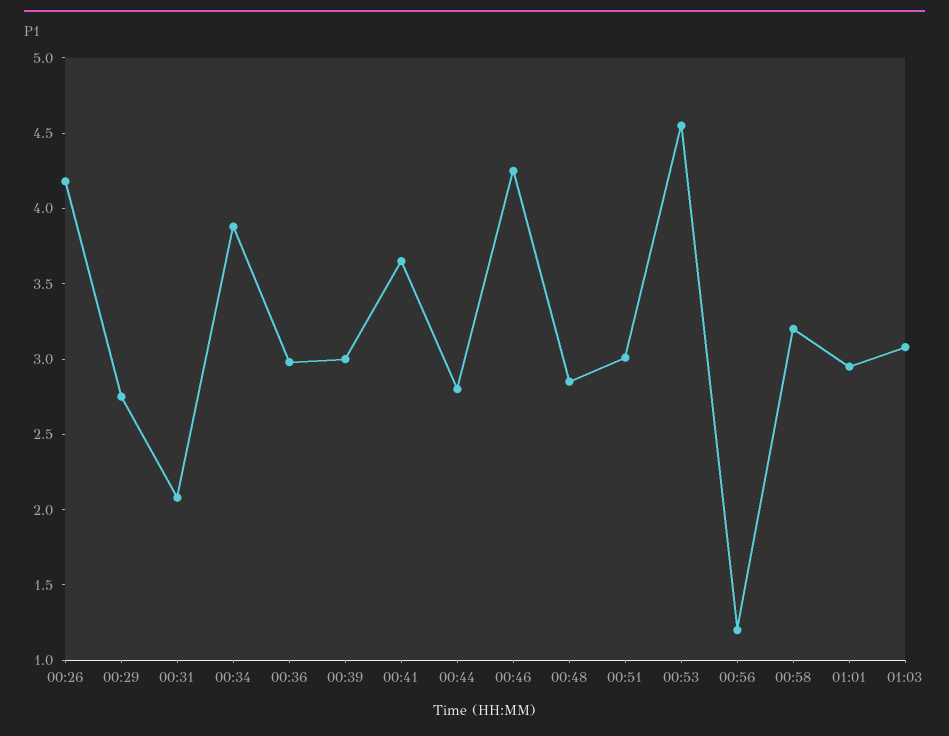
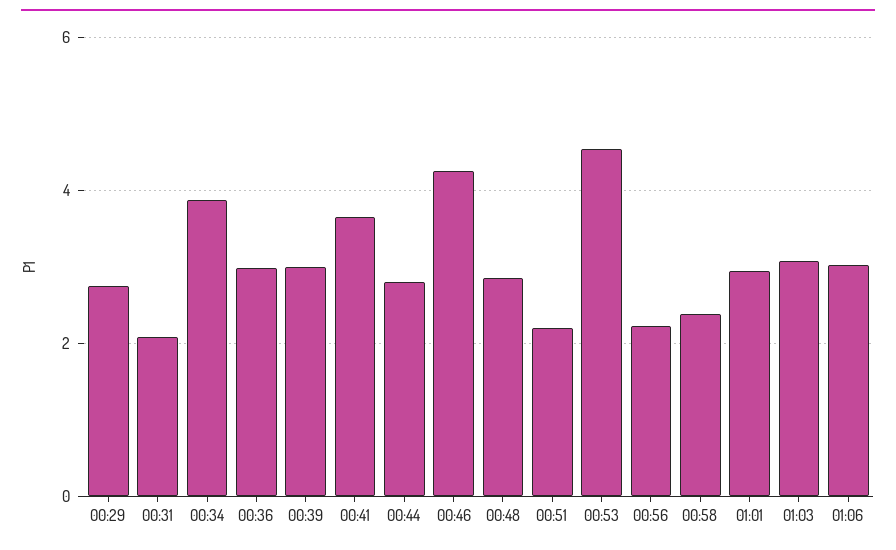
00:26: 4.2 -> none
00:51: 3 -> 2.2
00:56: 1.2 -> 2.2
00:58: 3.2 -> 2.4
01:06: none -> 3

